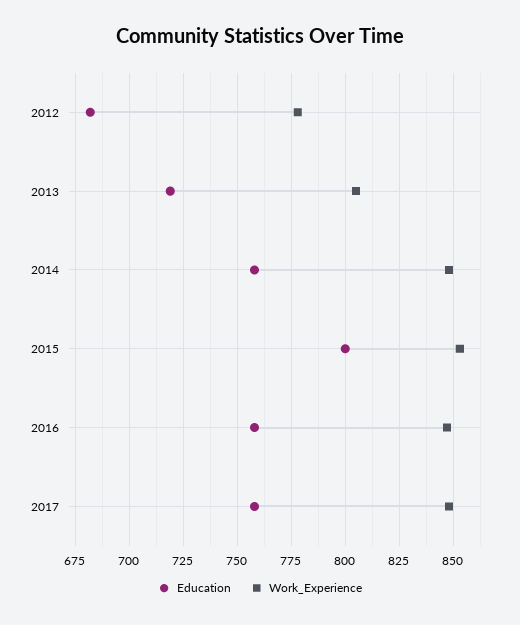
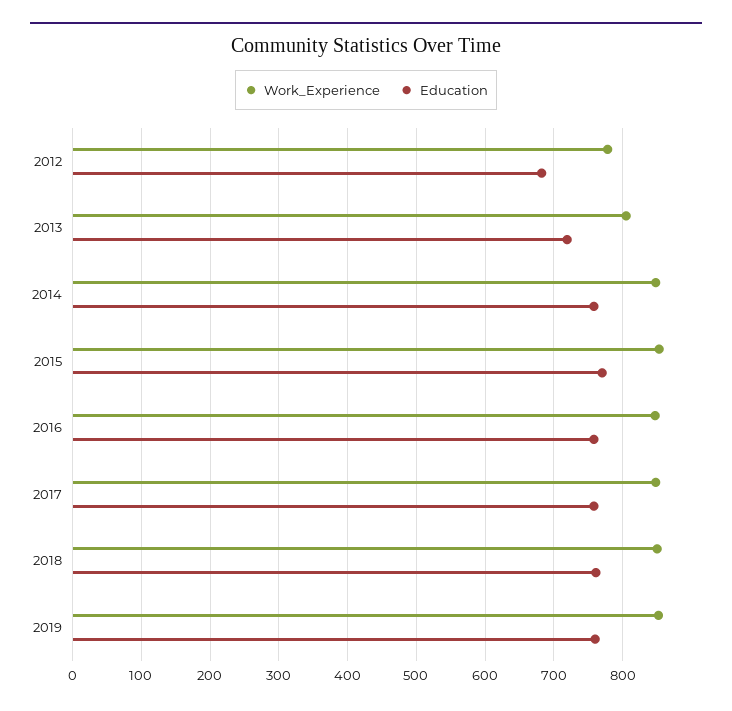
Education, 2015: 800 -> 770
Work_Experience, 2018: none -> 850
Education, 2018: none -> 760
Work_Experience, 2019: none -> 850
Education, 2019: none -> 760

